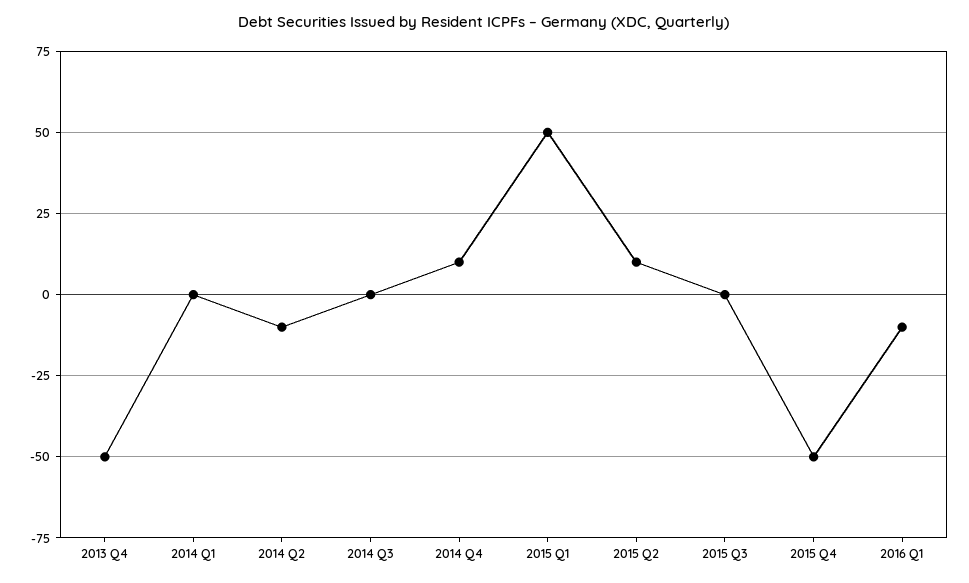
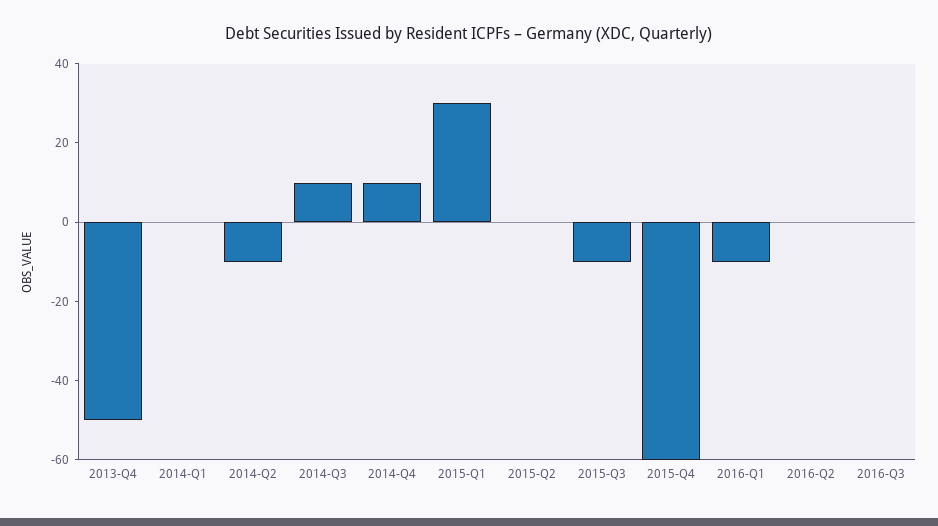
2014 Q3: 0 -> 10
2015 Q1: 50 -> 30
2015 Q2: 10 -> 0
2015 Q3: 0 -> -10
2015 Q4: -50 -> -60
2016-Q2: none -> 0
2016-Q3: none -> 0

